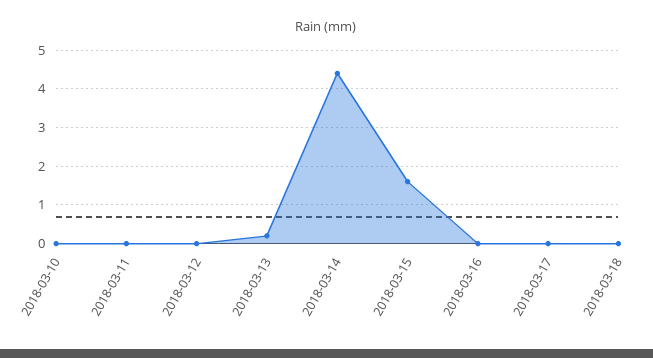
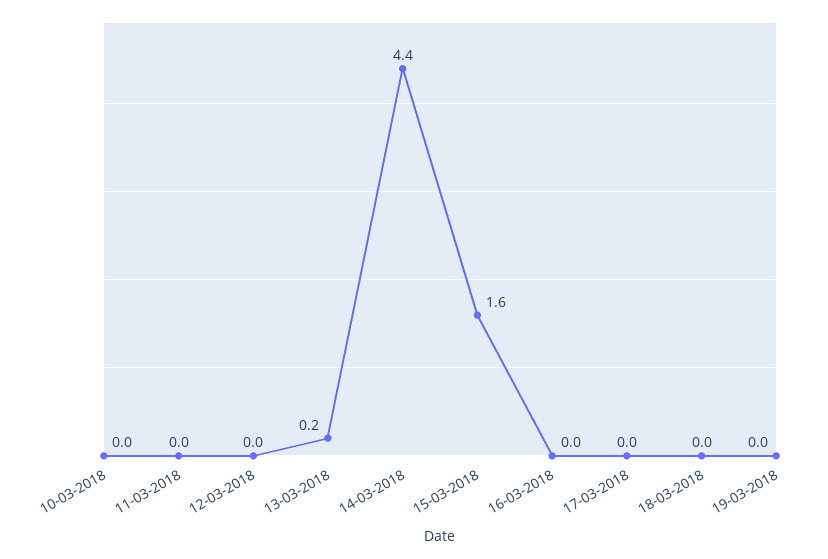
19-03-2018: none -> 0

